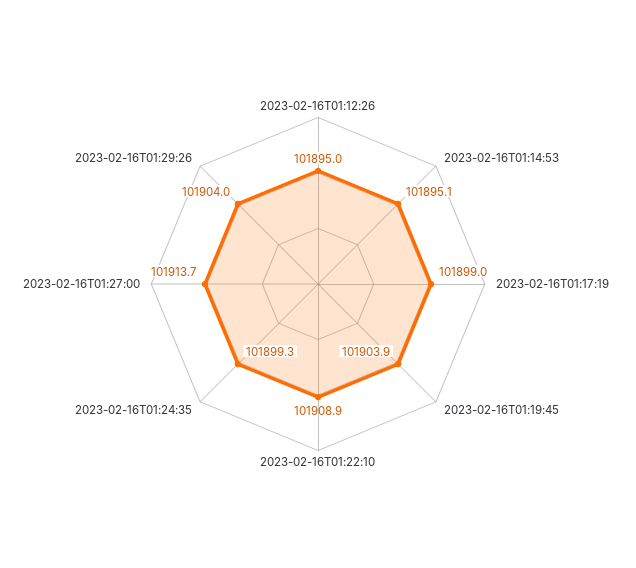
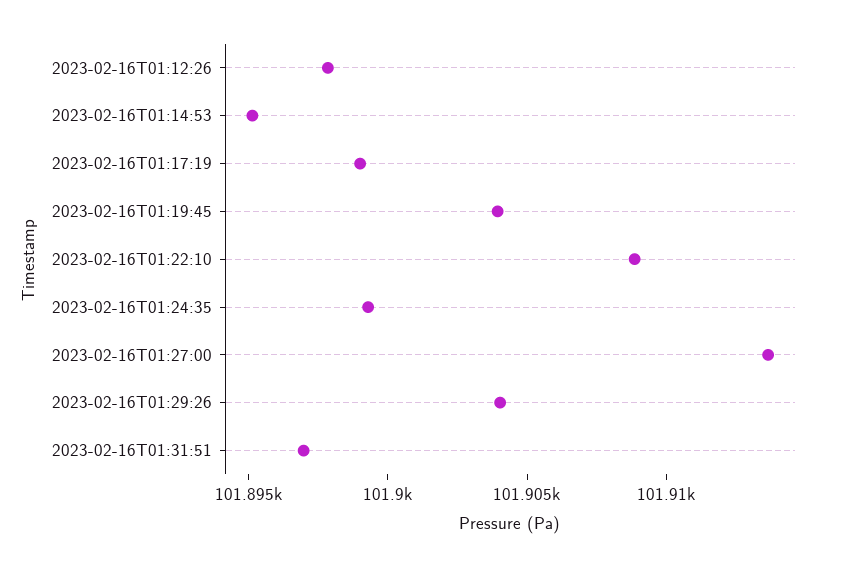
2023-02-16T01:12:26: 101895 -> 101898
2023-02-16T01:31:51: none -> 101897

